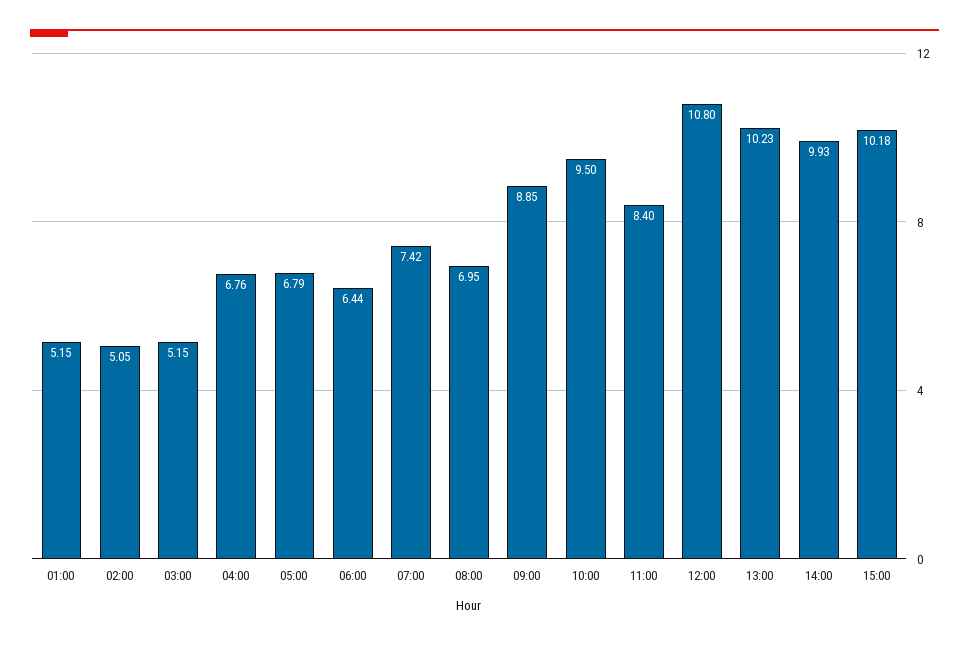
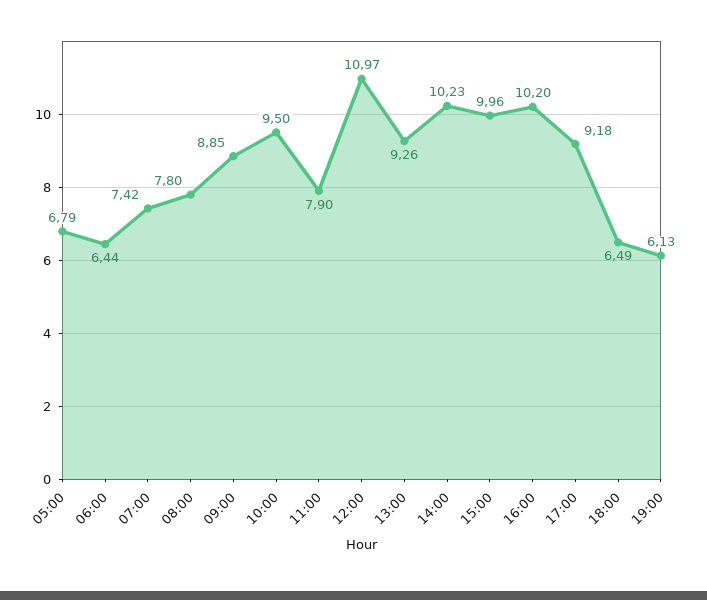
01:00: 5.15 -> none
02:00: 5.05 -> none
03:00: 5.15 -> none
04:00: 6.76 -> none
08:00: 6.95 -> 7.8
11:00: 8.4 -> 7.9
12:00: 10.8 -> 10.97
13:00: 10.23 -> 9.26
14:00: 9.93 -> 10.23
15:00: 10.18 -> 9.96
16:00: none -> 10.2
17:00: none -> 9.18
18:00: none -> 6.49
19:00: none -> 6.13

